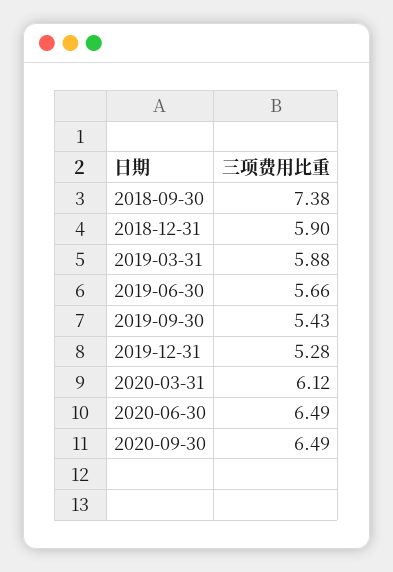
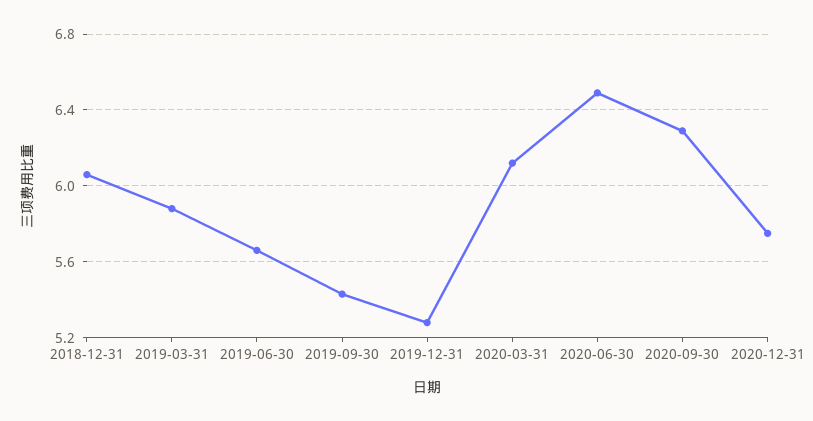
2018-09-30: 7.38 -> none
2018-12-31: 5.9 -> 6.05
2020-09-30: 6.49 -> 6.3
2020-12-31: none -> 5.75

